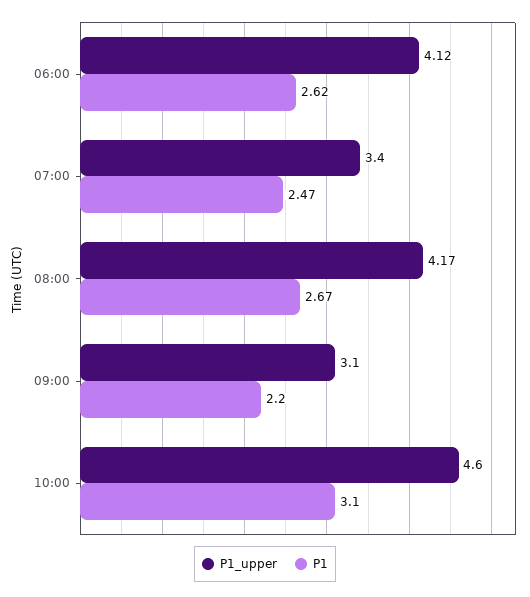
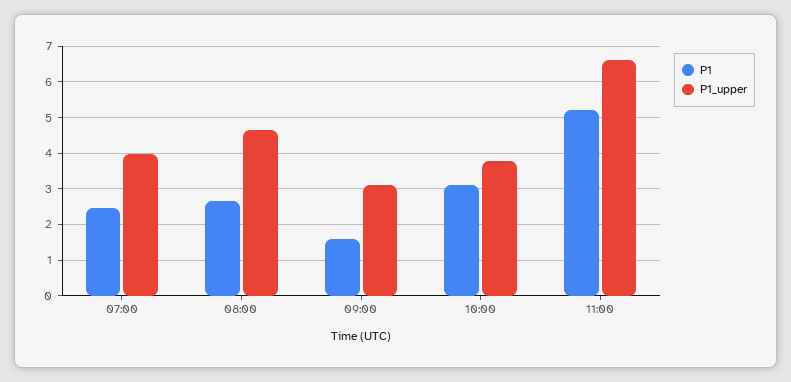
P1_upper, 06:00: 4.12 -> none
P1, 06:00: 2.62 -> none
P1_upper, 07:00: 3.4 -> 4
P1_upper, 08:00: 4.17 -> 4.6
P1, 09:00: 2.2 -> 1.6
P1_upper, 10:00: 4.6 -> 3.8
P1, 11:00: none -> 5.2
P1_upper, 11:00: none -> 6.6

